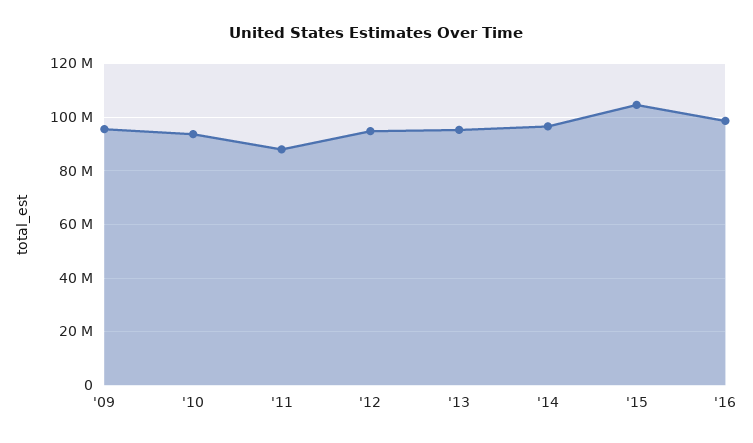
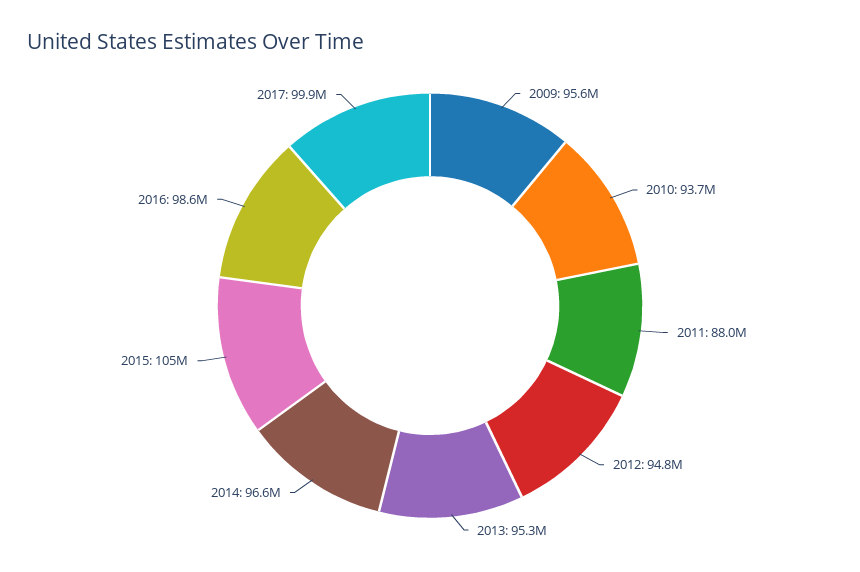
2017: none -> 99900000

